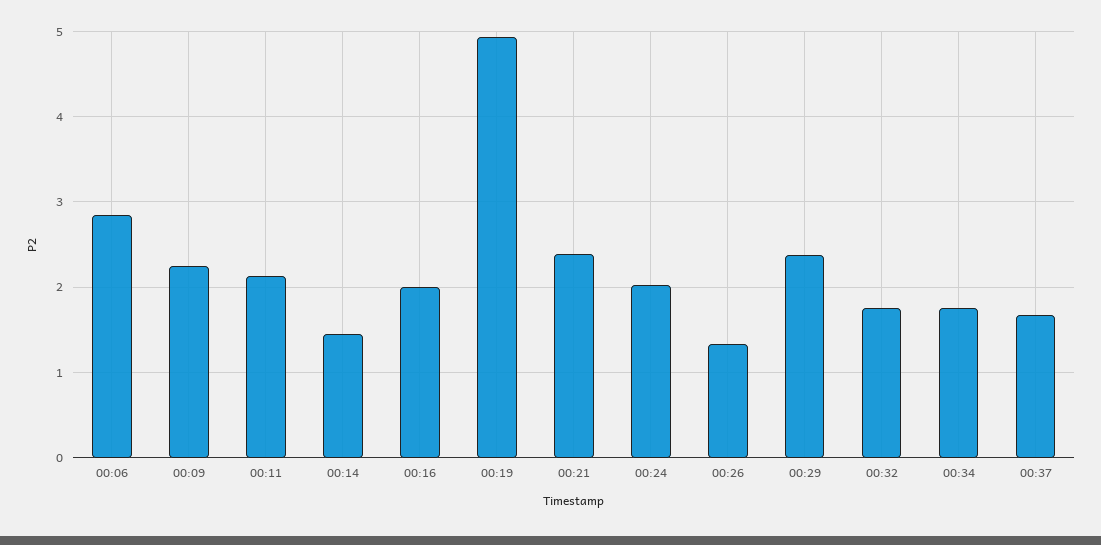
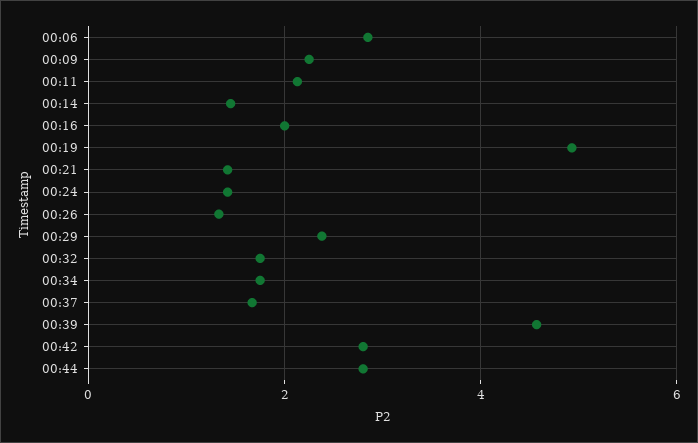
00:21: 2.4 -> 1.4
00:24: 2 -> 1.4
00:39: none -> 4.6
00:42: none -> 2.8
00:44: none -> 2.8

